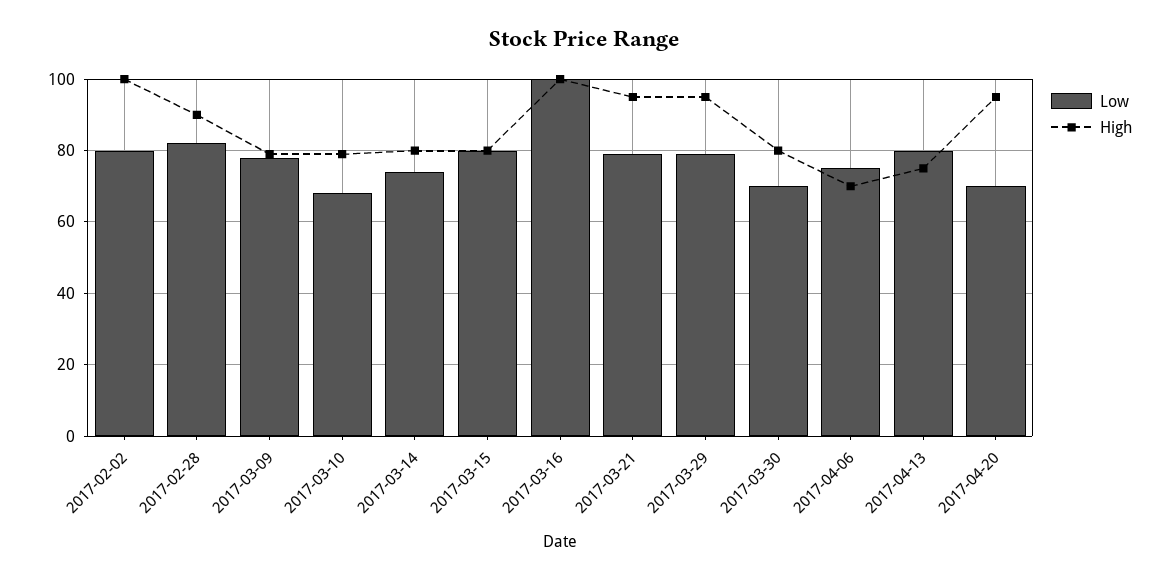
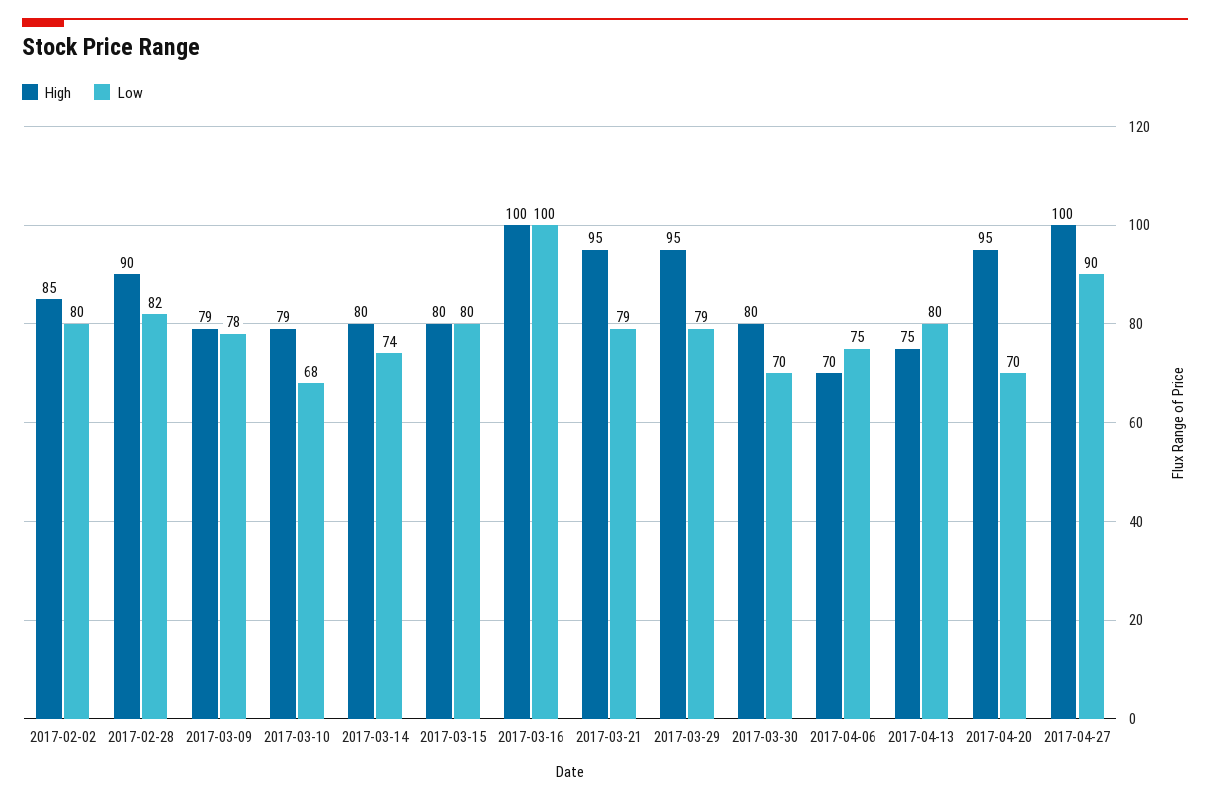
High, 2017-02-02: 100 -> 85
High, 2017-04-27: none -> 100
Low, 2017-04-27: none -> 90

